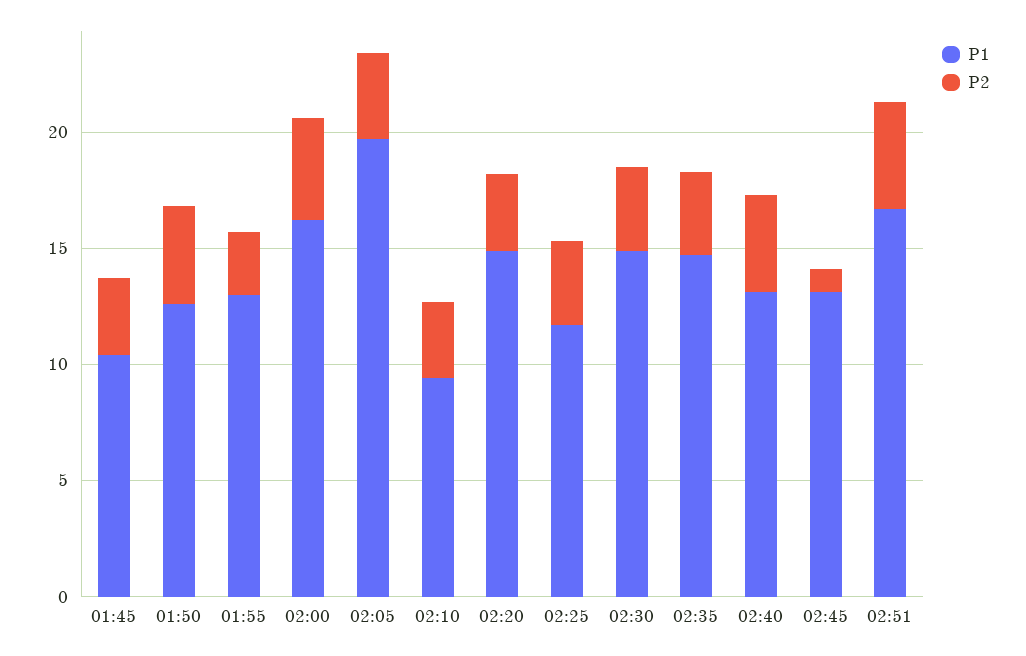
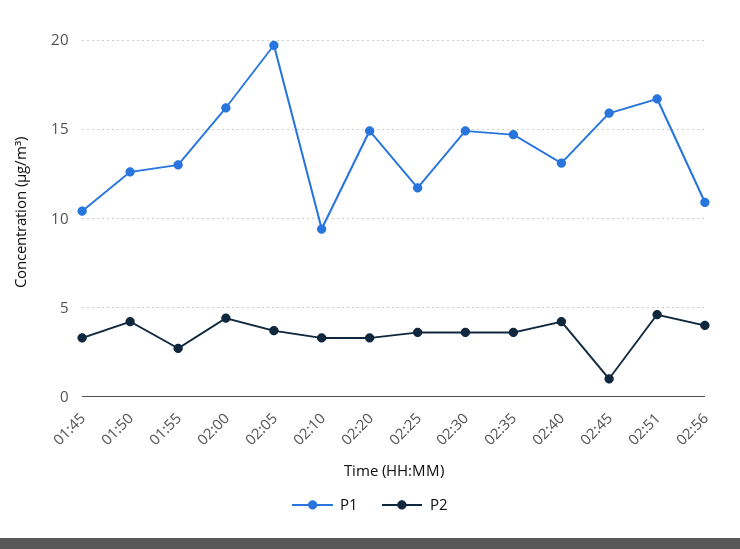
P1, 02:45: 13 -> 16
P1, 02:56: none -> 11
P2, 02:56: none -> 4

